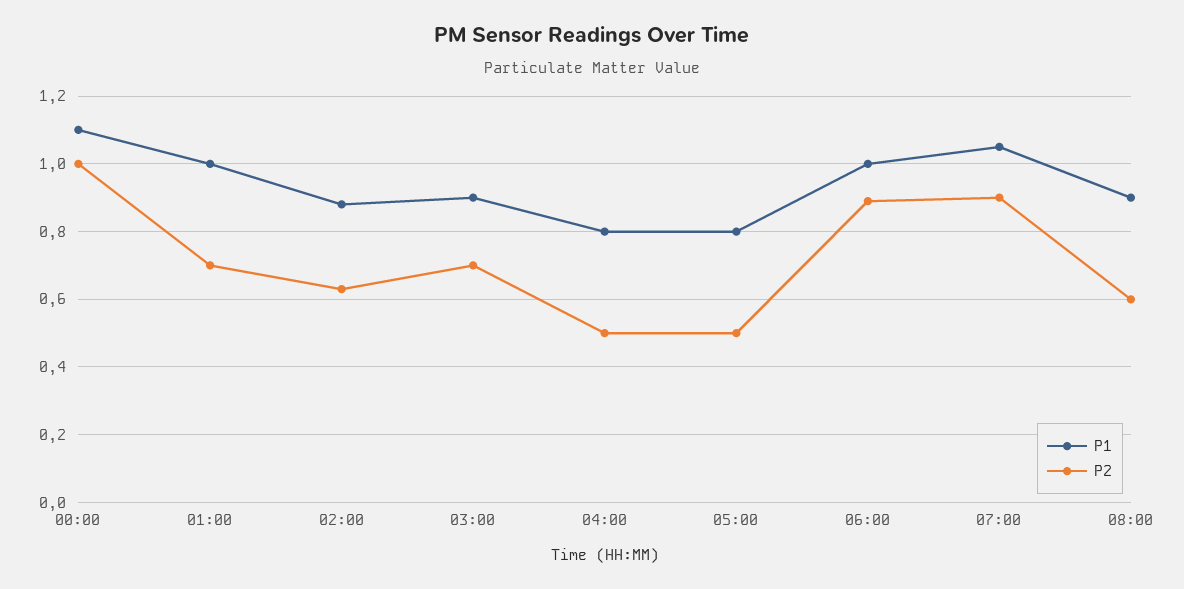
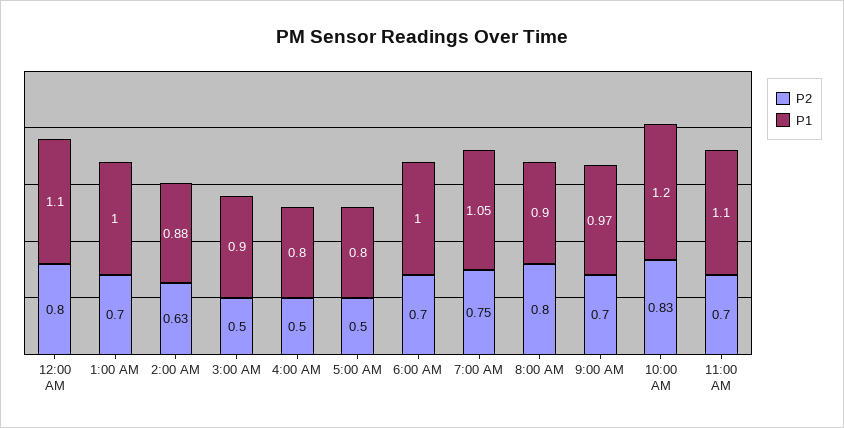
P2, 00:00: 1 -> 0.8
P2, 03:00: 0.7 -> 0.5
P2, 06:00: 0.9 -> 0.7
P2, 07:00: 0.9 -> 0.75
P2, 08:00: 0.6 -> 0.8
P2, 9:00 AM: none -> 0.7
P1, 9:00 AM: none -> 0.97
P2, 10:00 AM: none -> 0.83
P1, 10:00 AM: none -> 1.2
P2, 11:00 AM: none -> 0.7
P1, 11:00 AM: none -> 1.1

